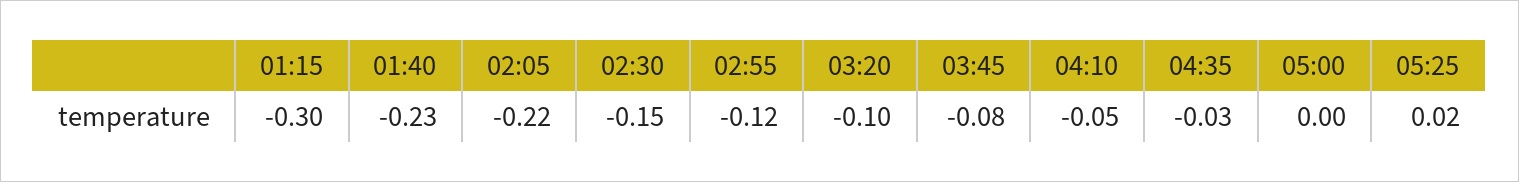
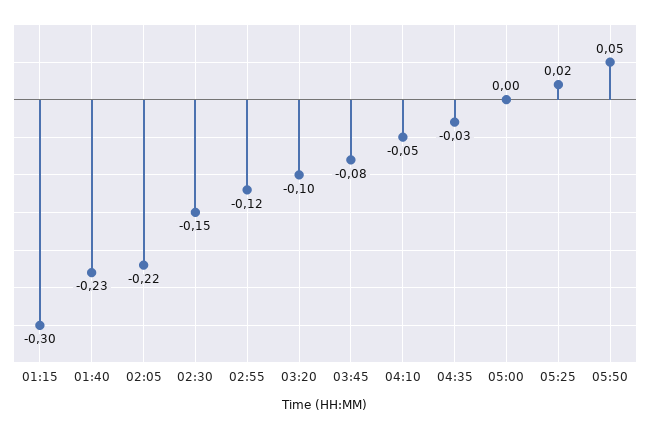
05:50: none -> 0.05

